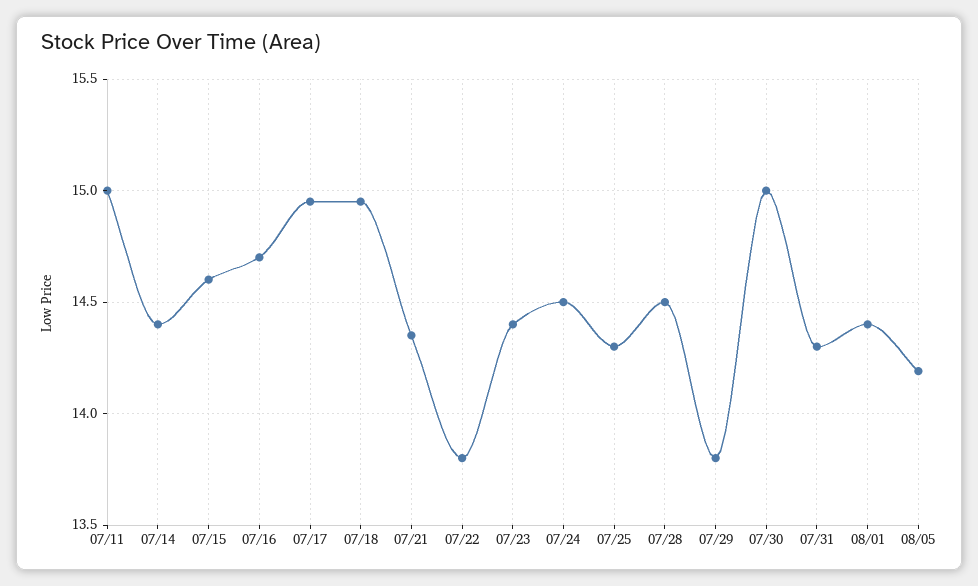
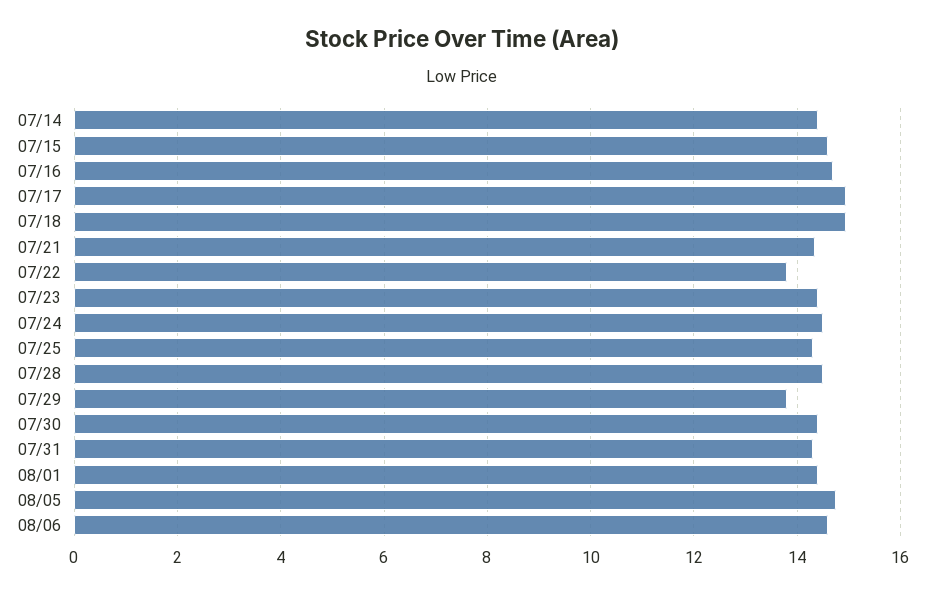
07/11: 15 -> none
07/30: 15 -> 14.4
08/05: 14.2 -> 14.8
08/06: none -> 14.6

